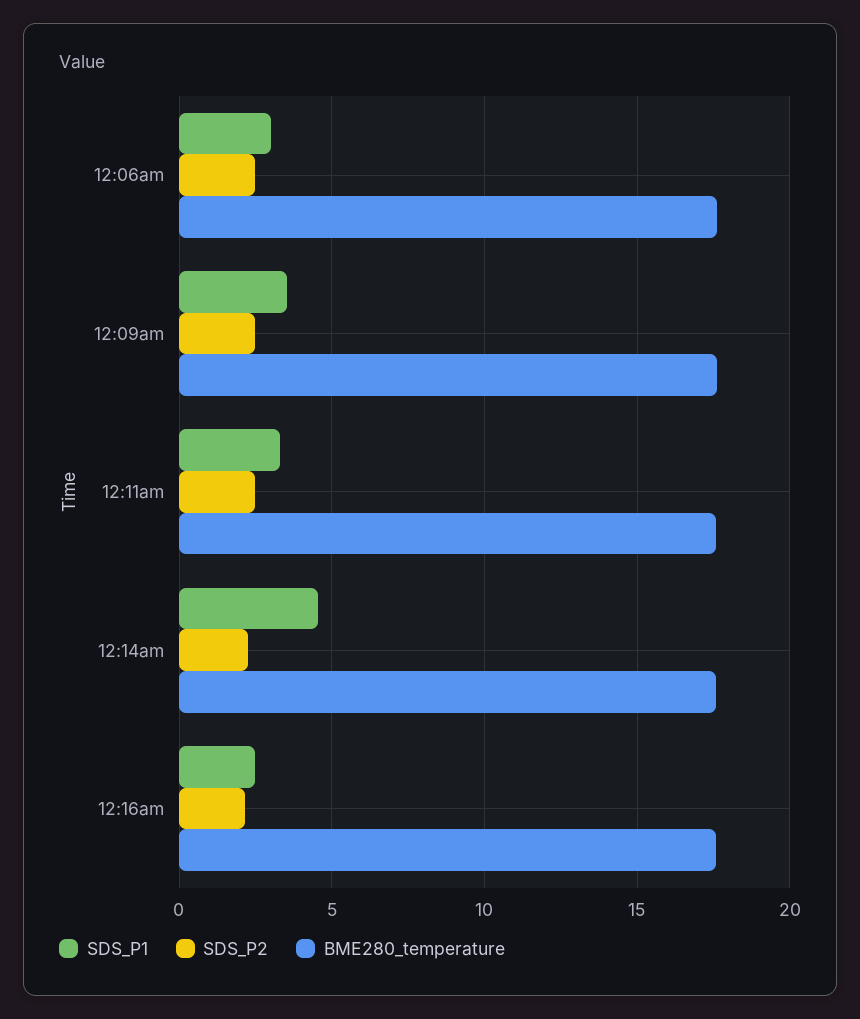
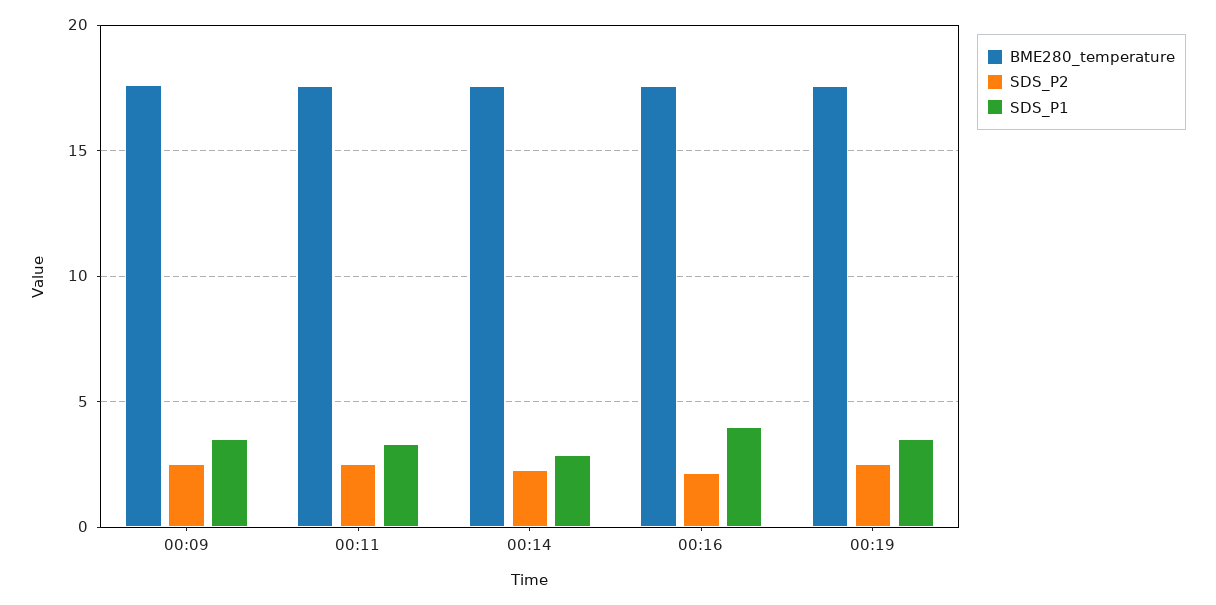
SDS_P1, 12:06am: 3 -> none
SDS_P2, 12:06am: 2.5 -> none
BME280_temperature, 12:06am: 17.5 -> none
SDS_P1, 12:14am: 4.5 -> 3
SDS_P1, 12:16am: 2.5 -> 4
BME280_temperature, 00:19: none -> 17.5
SDS_P2, 00:19: none -> 2.5
SDS_P1, 00:19: none -> 3.5

